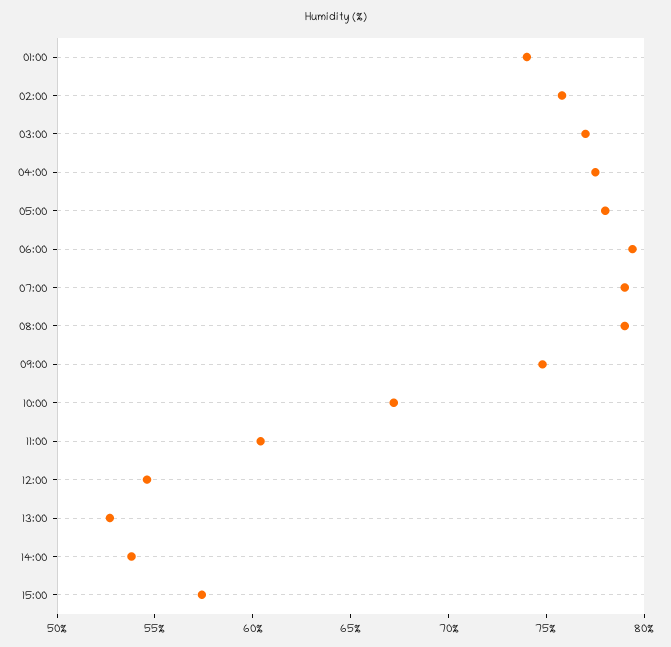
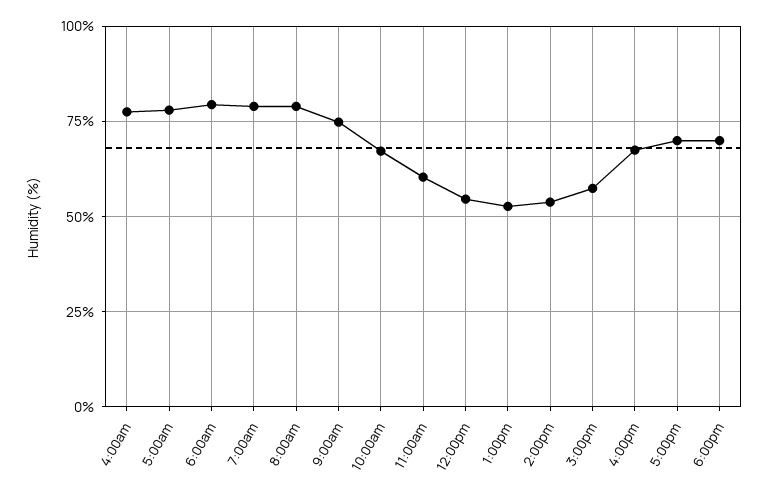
01:00: 74 -> none
02:00: 76 -> none
03:00: 77 -> none
4:00pm: none -> 67.5
5:00pm: none -> 70
6:00pm: none -> 70

